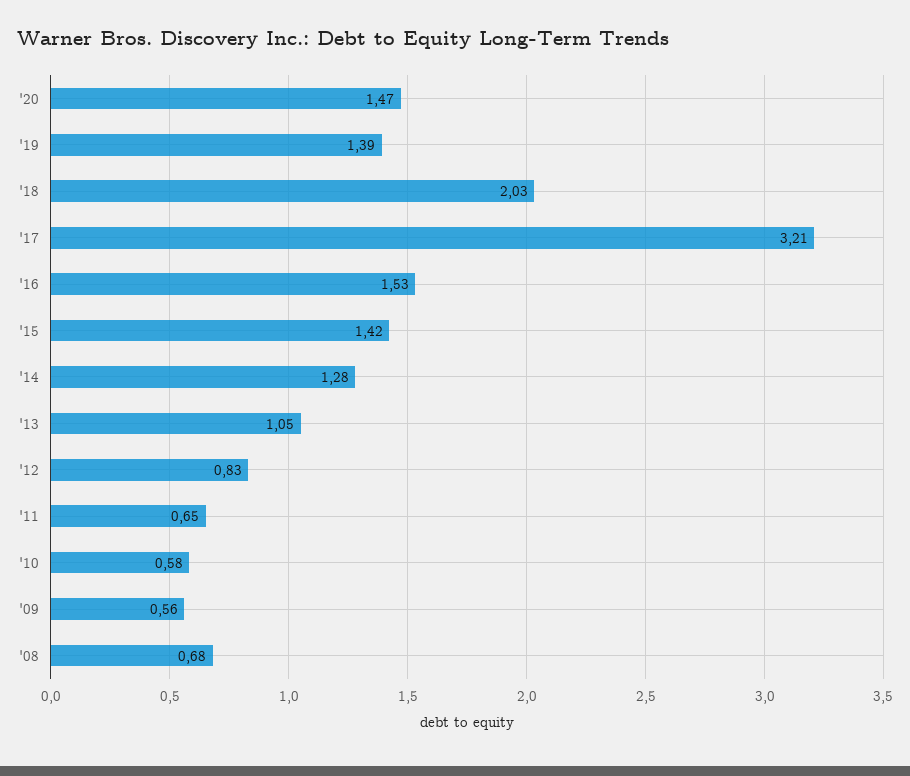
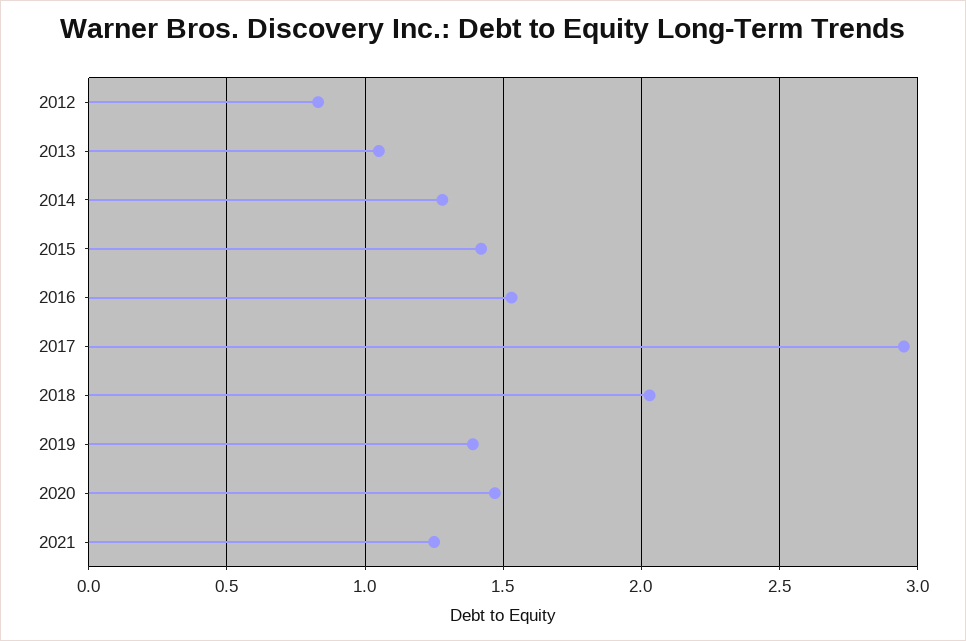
'17: 3.21 -> 2.95
'11: 0.65 -> none
'10: 0.58 -> none
'09: 0.56 -> none
'08: 0.68 -> none
2021: none -> 1.25

